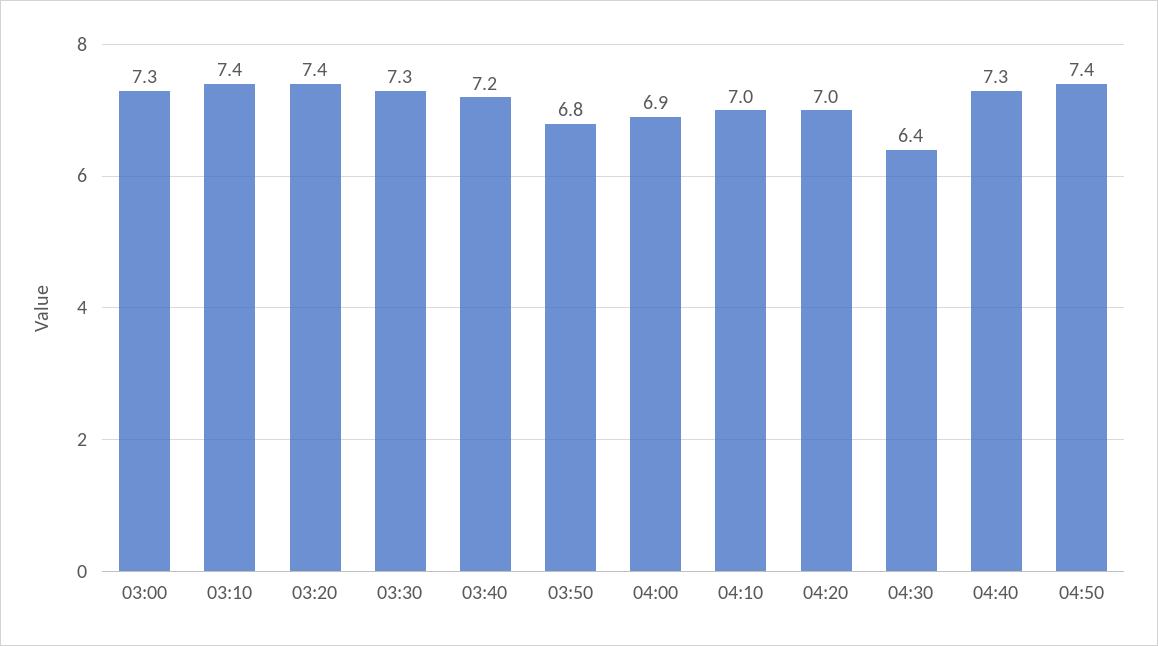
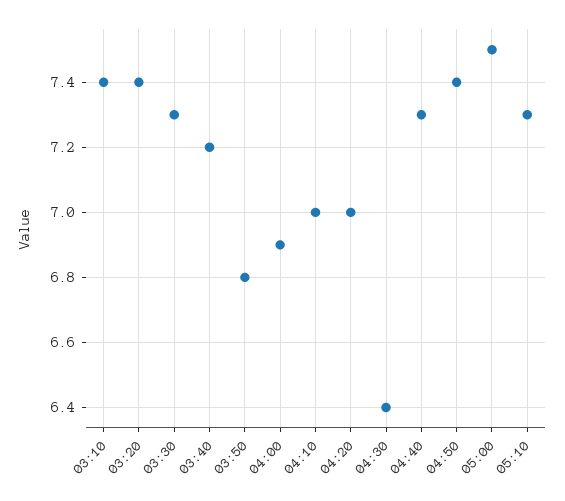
03:00: 7.3 -> none
05:00: none -> 7.5
05:10: none -> 7.3

